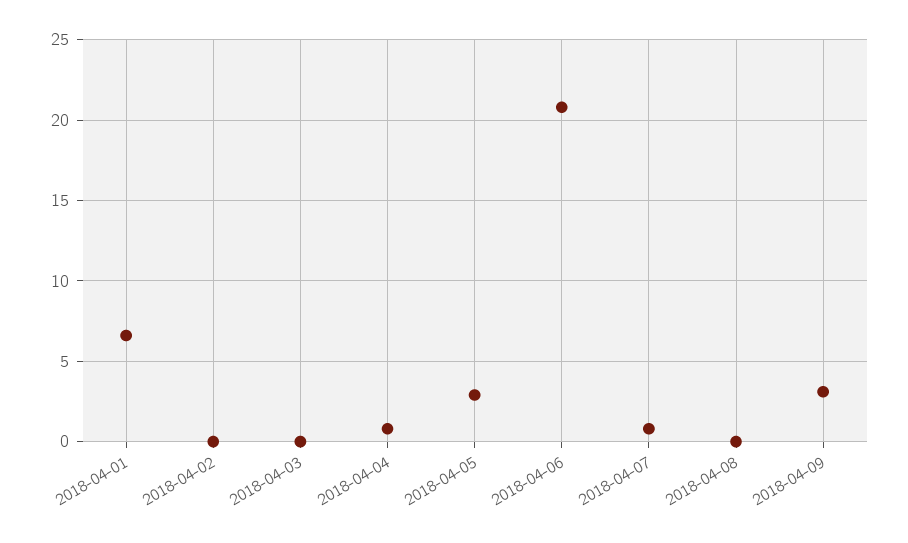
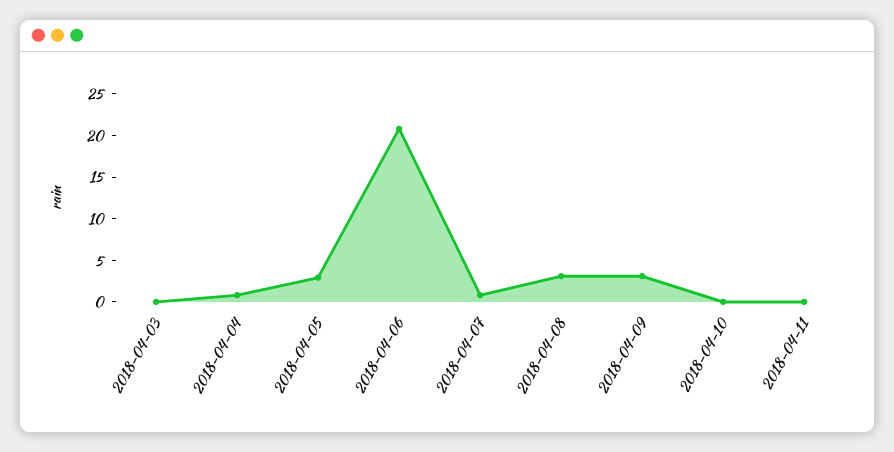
2018-04-01: 6.5 -> none
2018-04-02: 0 -> none
2018-04-08: 0 -> 3
2018-04-10: none -> 0
2018-04-11: none -> 0

